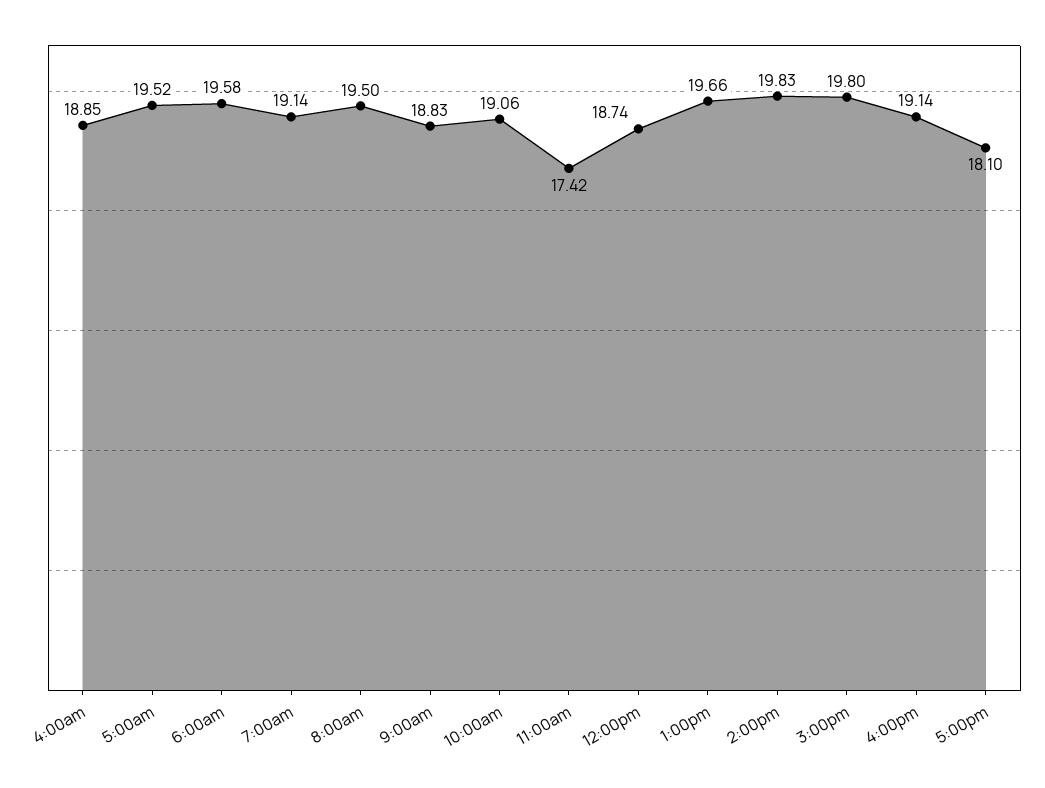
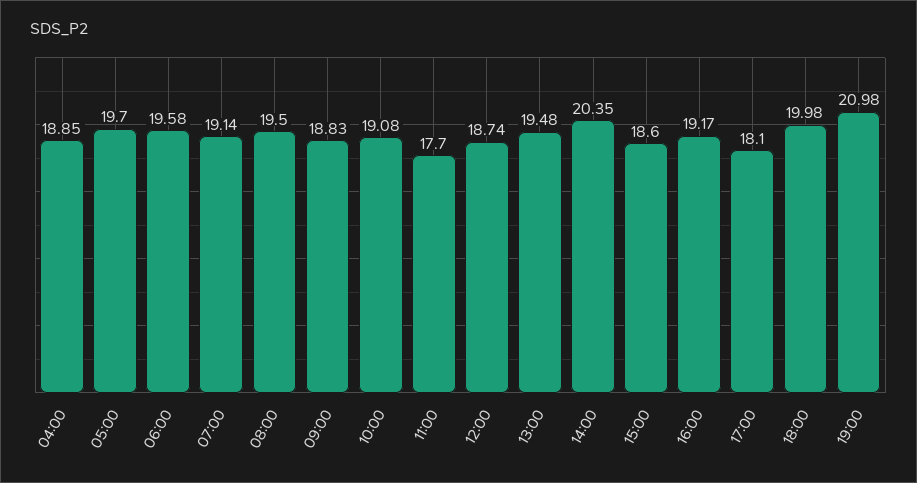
5:00am: 19.52 -> 19.7
10:00am: 19.06 -> 19.08
11:00am: 17.42 -> 17.7
1:00pm: 19.66 -> 19.48
2:00pm: 19.83 -> 20.35
3:00pm: 19.8 -> 18.6
4:00pm: 19.14 -> 19.17
18:00: none -> 19.98
19:00: none -> 20.98

